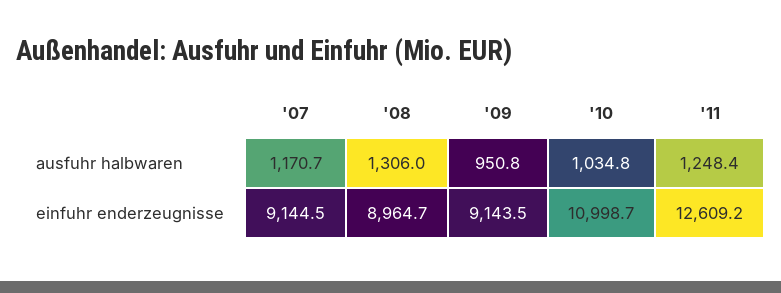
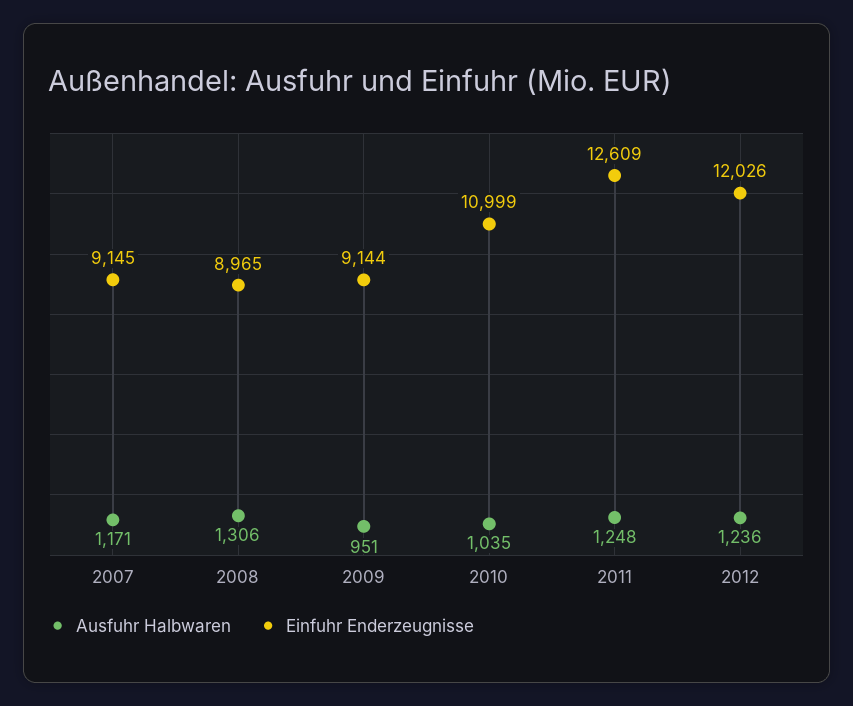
ausfuhr halbwaren, 2012: none -> 1236
einfuhr enderzeugnisse, 2012: none -> 12026

